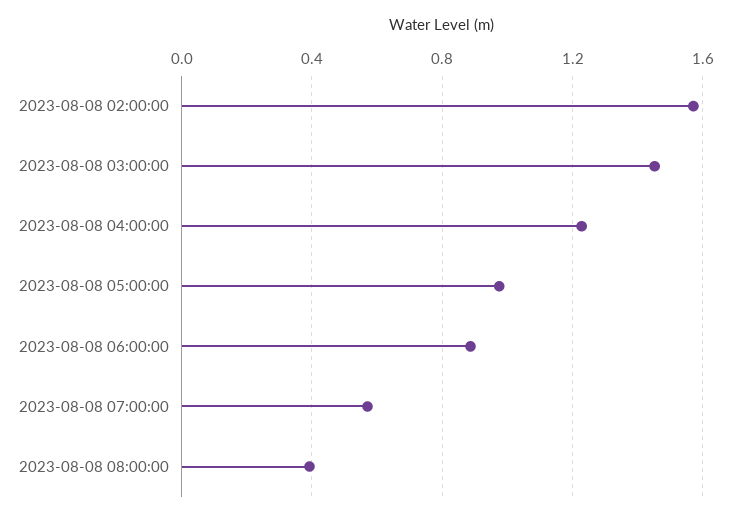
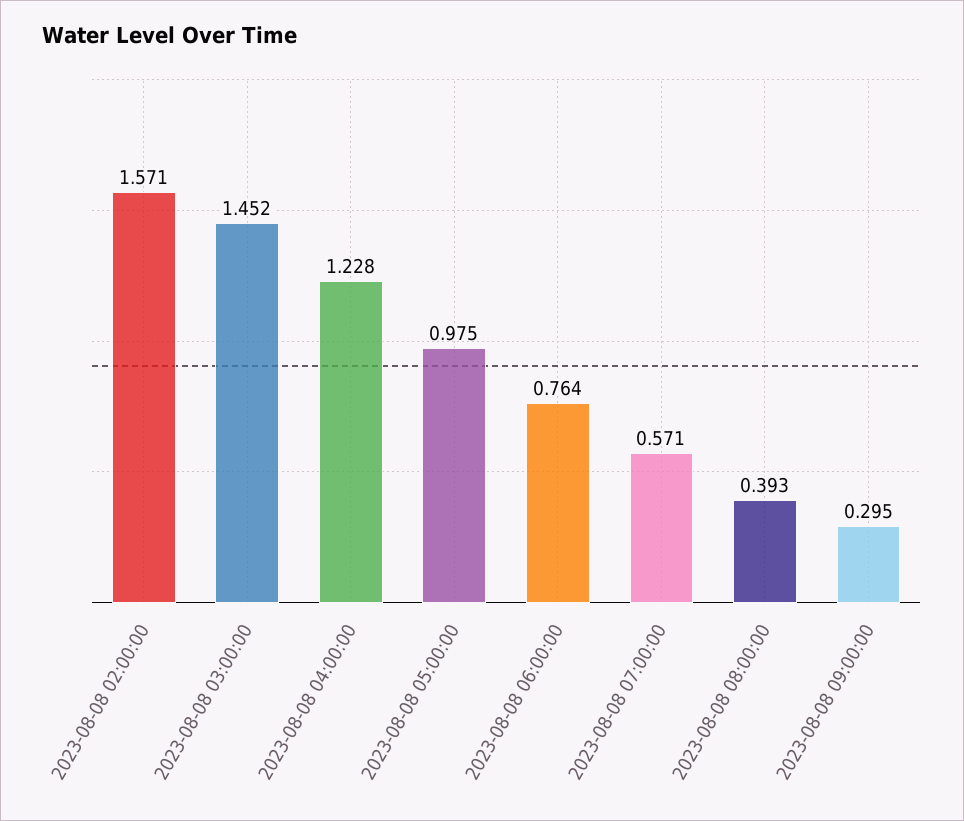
2023-08-08 06:00:00: 0.9 -> 0.764
2023-08-08 09:00:00: none -> 0.295

